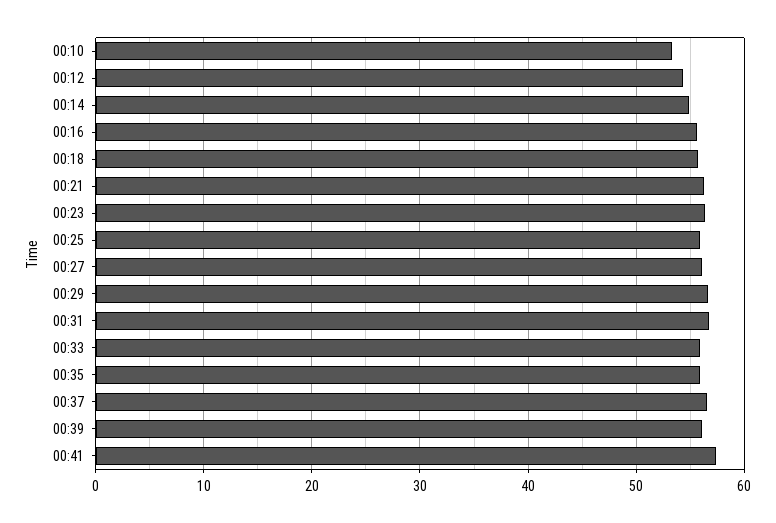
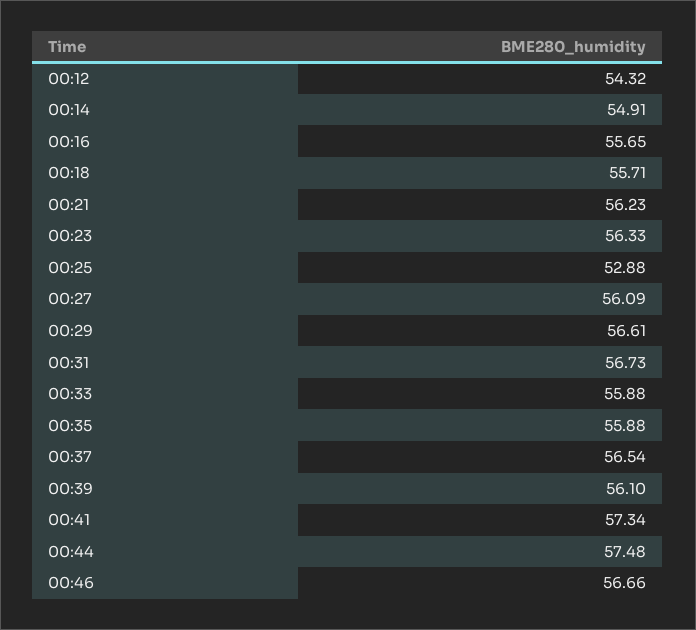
00:10: 53 -> none
00:25: 56 -> 52.88
00:44: none -> 57.48
00:46: none -> 56.66

